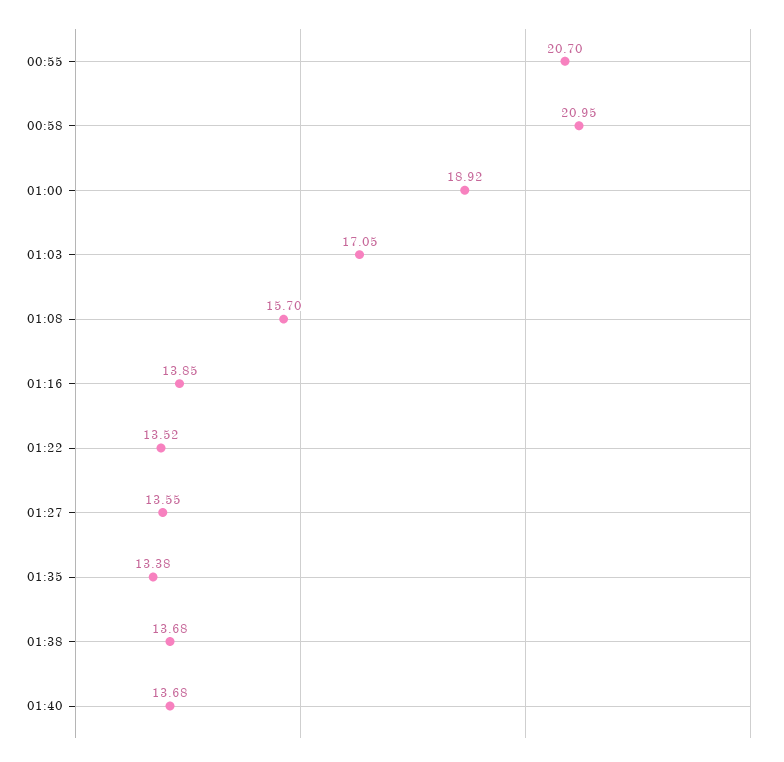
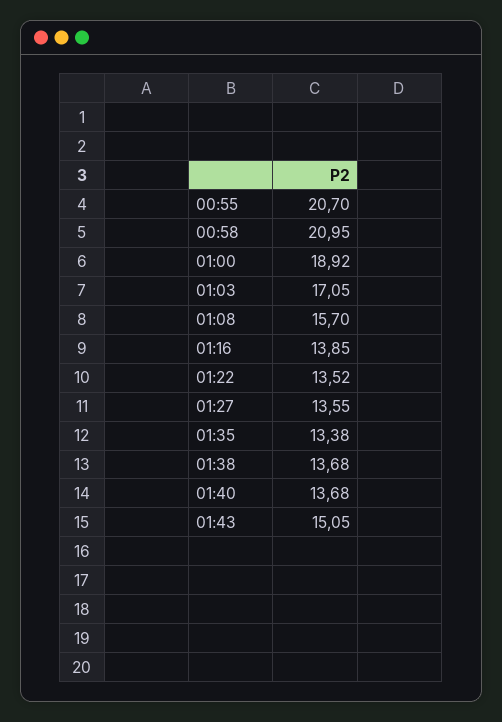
01:43: none -> 15.05

